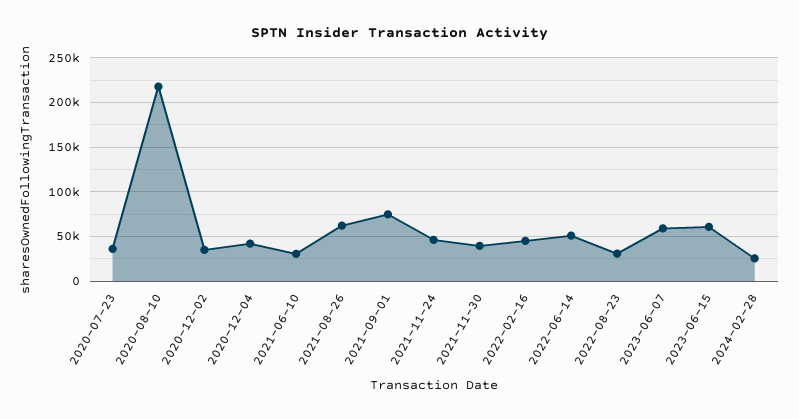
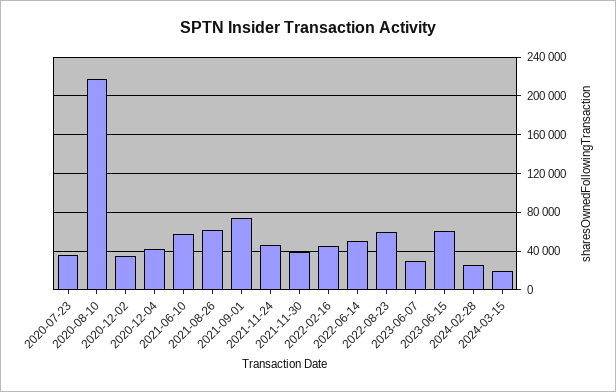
2021-06-10: 30000 -> 60000
2022-08-23: 30000 -> 60000
2023-06-07: 60000 -> 30000
2024-03-15: none -> 20000

